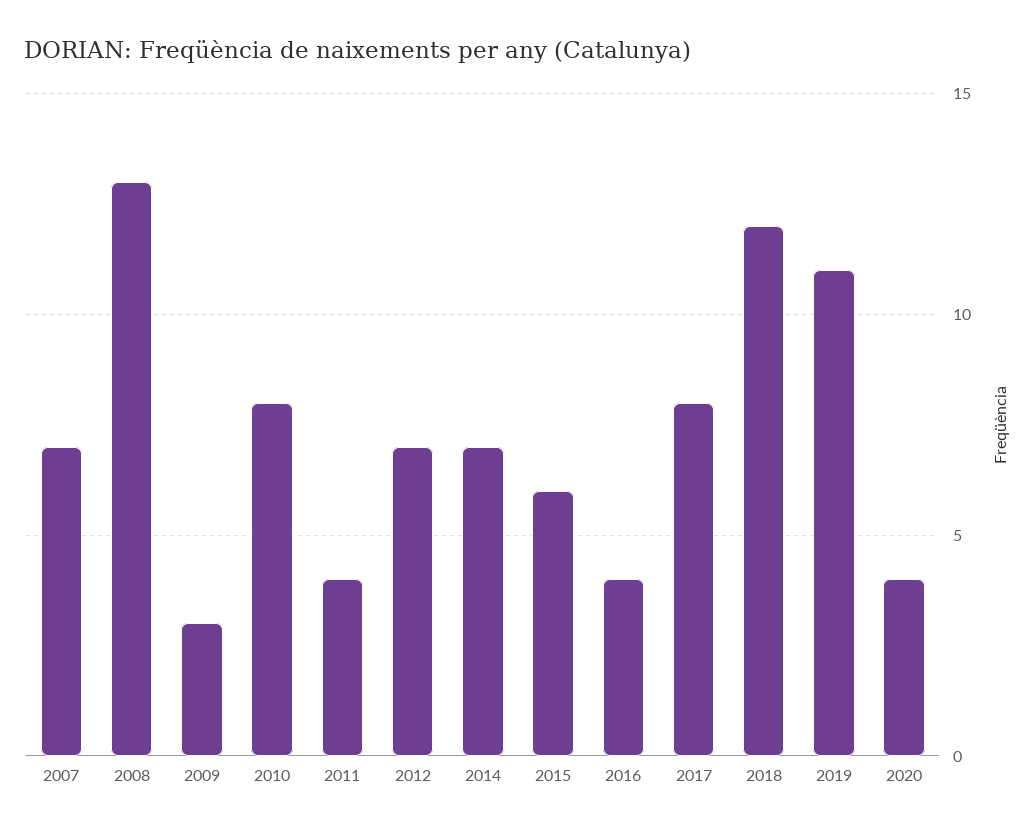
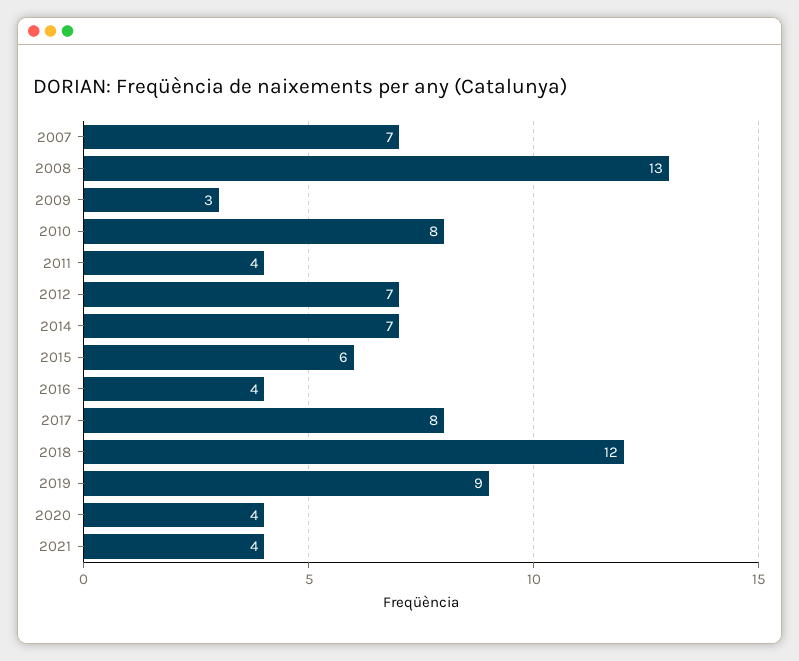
2019: 11 -> 9
2021: none -> 4

